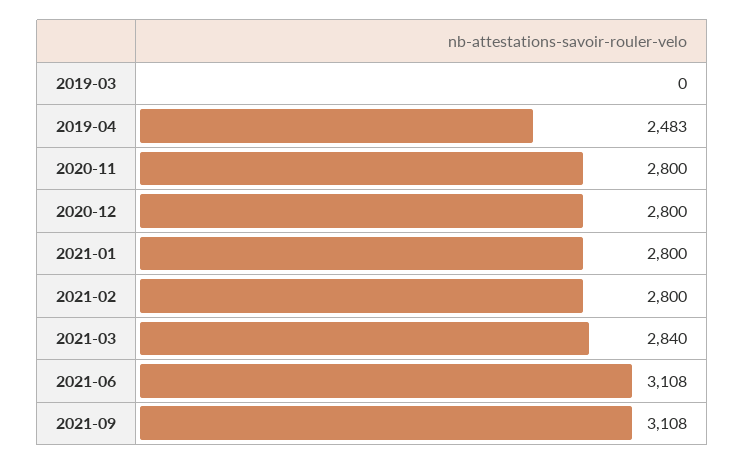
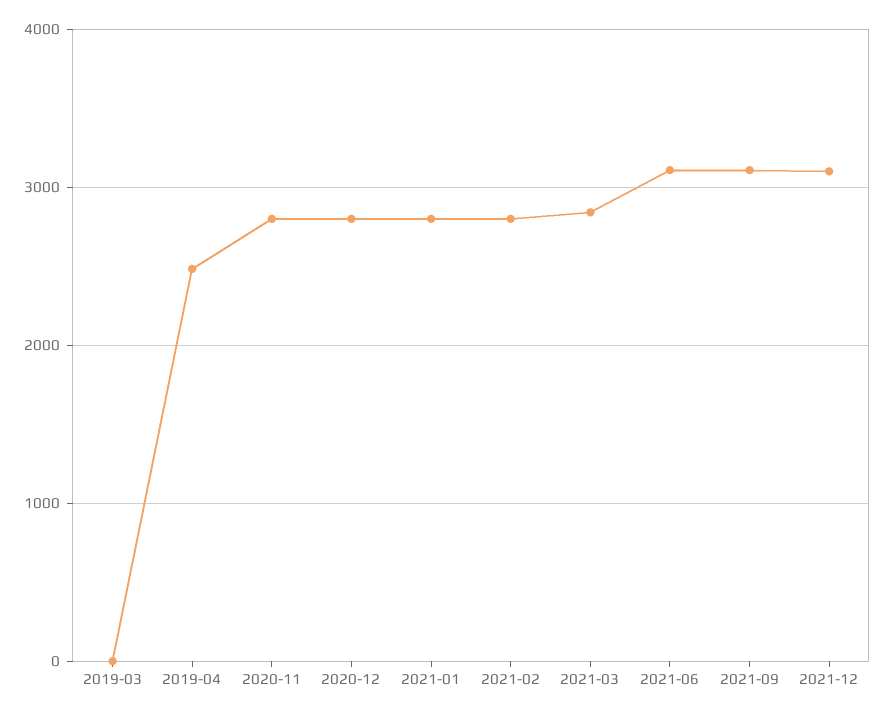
2021-12: none -> 3100

